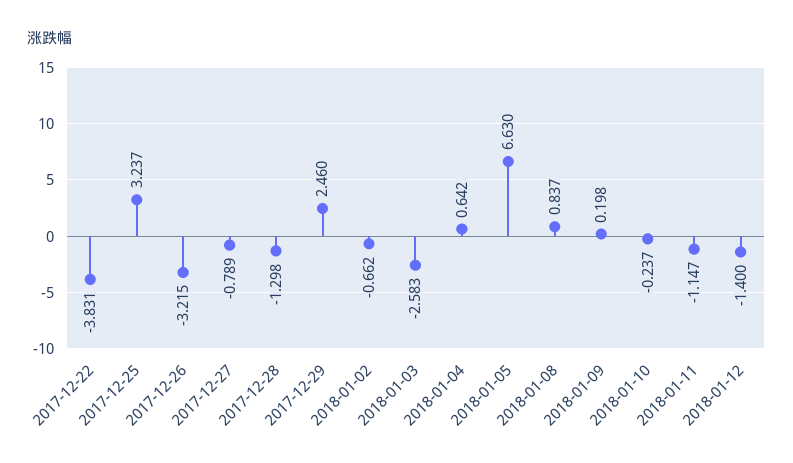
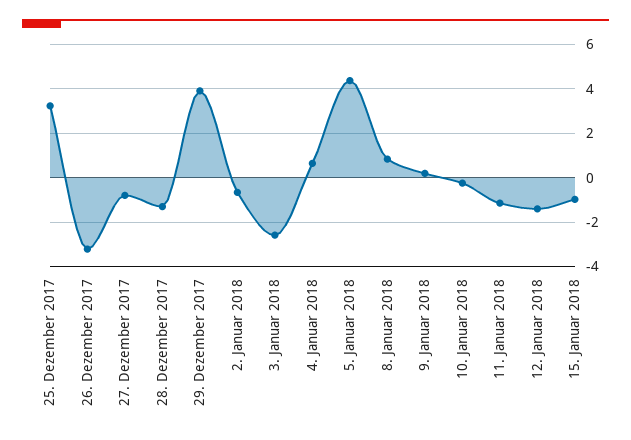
2017-12-22: -3.831 -> none
2017-12-29: 2.46 -> 4
2018-01-05: 6.63 -> 4.5
15. Januar 2018: none -> -1

